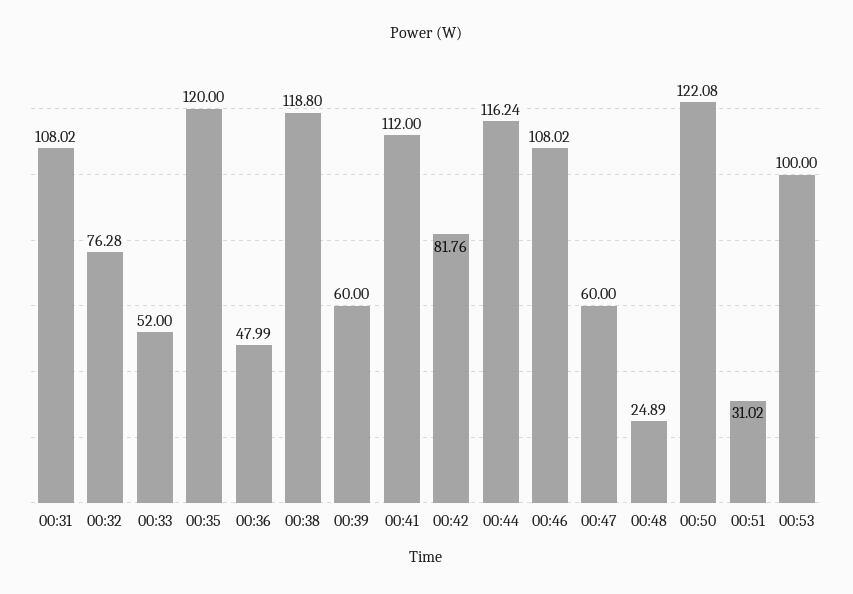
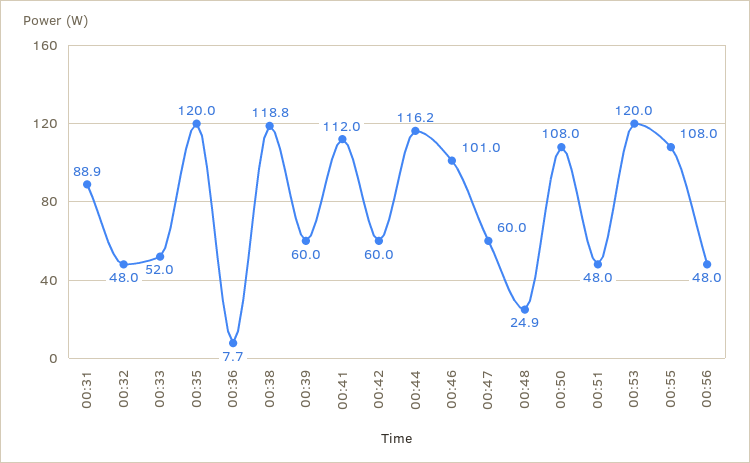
00:31: 108.02 -> 88.9
00:32: 76.28 -> 48
00:36: 47.99 -> 7.7
00:42: 81.76 -> 60
00:46: 108.02 -> 101
00:50: 122.08 -> 108
00:51: 31.02 -> 48
00:53: 100 -> 120
00:55: none -> 108
00:56: none -> 48

